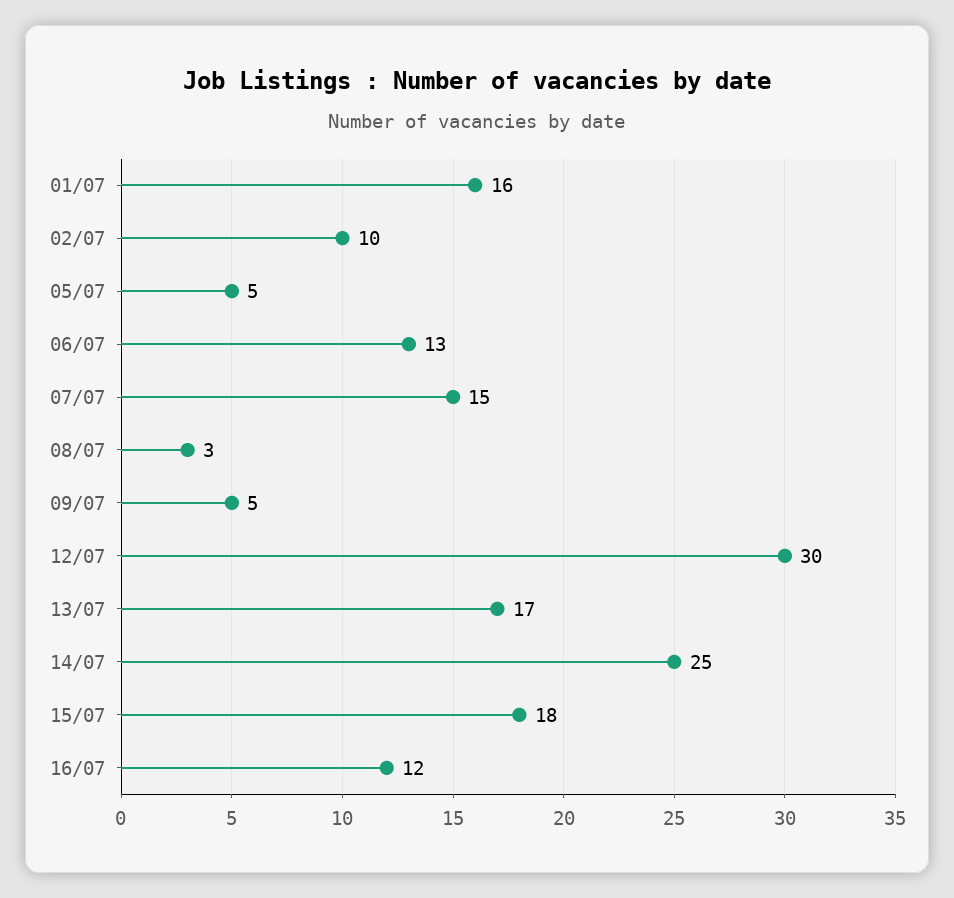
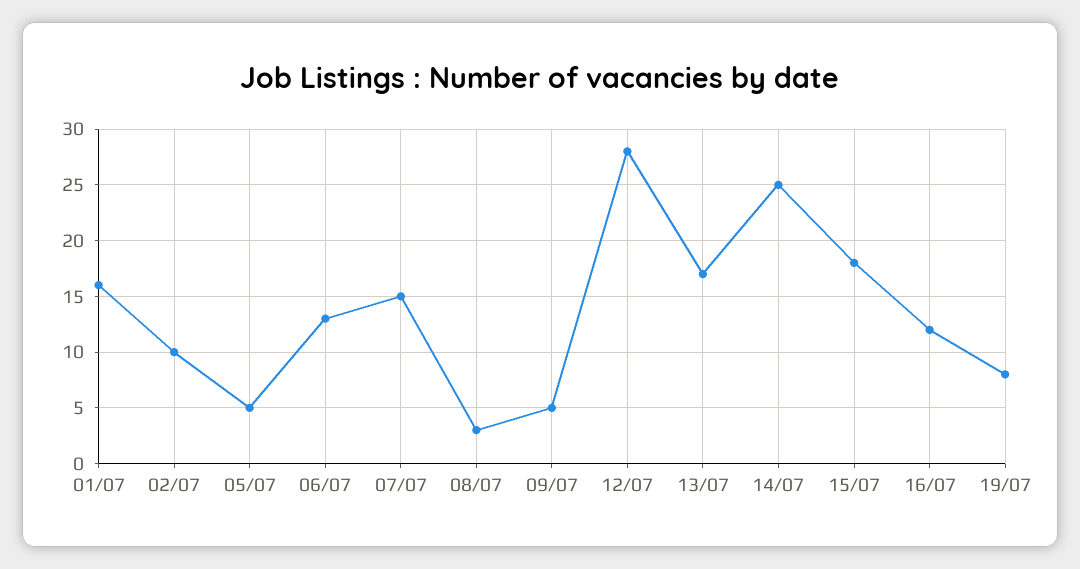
12/07: 30 -> 28
19/07: none -> 8

